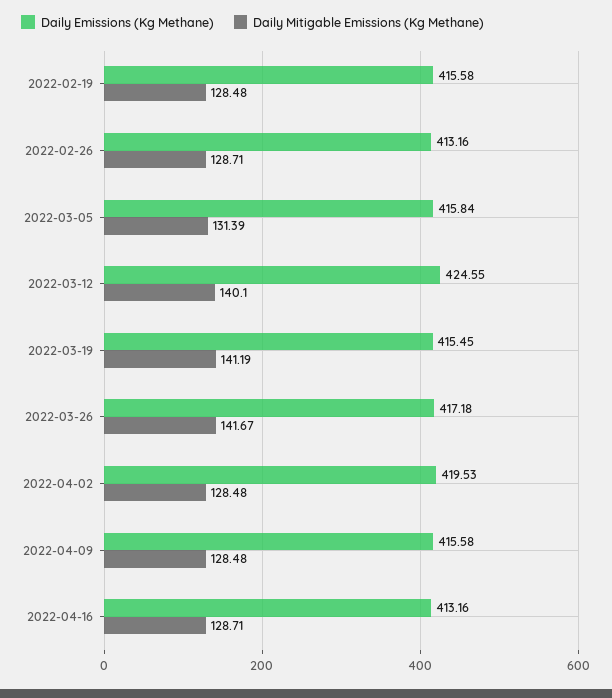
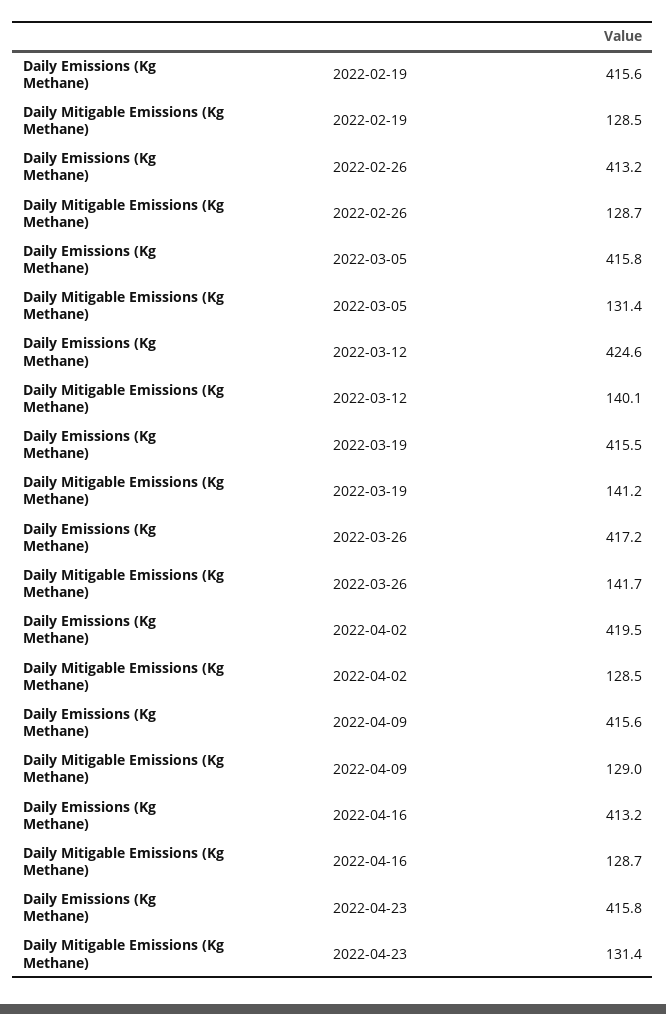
Daily Mitigable Emissions (Kg Methane), 2022-04-09: 128.48 -> 129
Daily Emissions (Kg Methane), 2022-04-23: none -> 415.8
Daily Mitigable Emissions (Kg Methane), 2022-04-23: none -> 131.4

